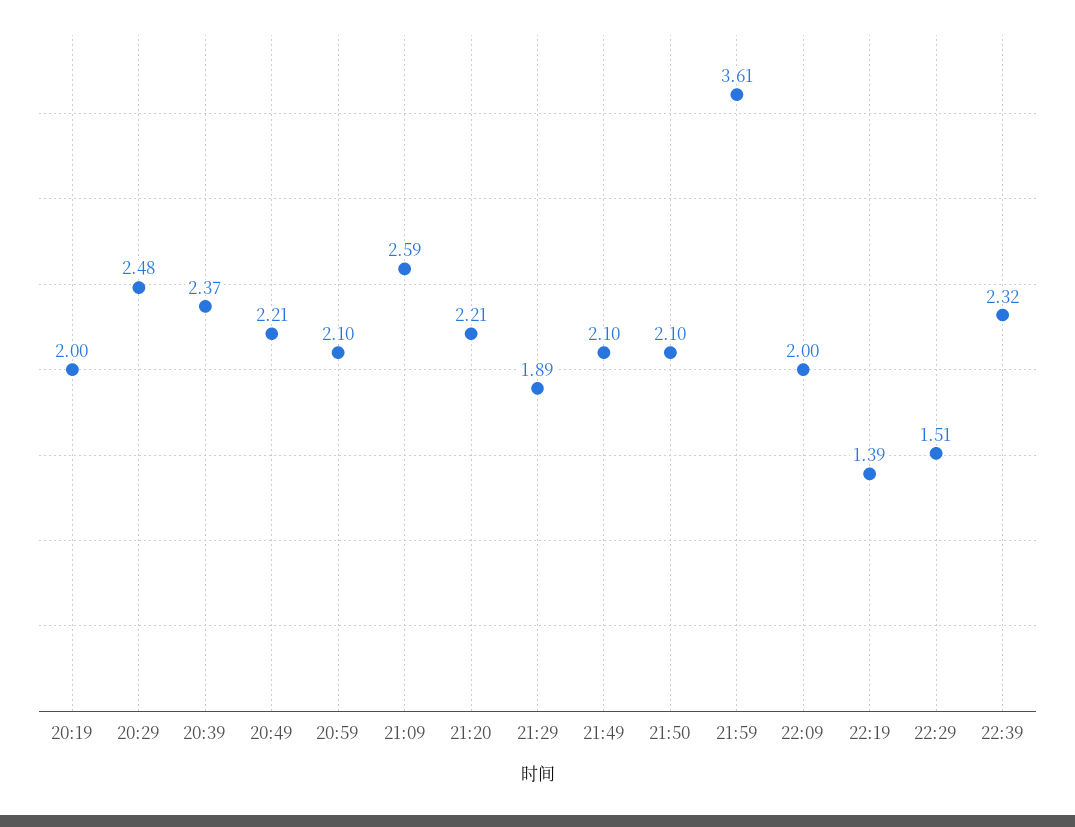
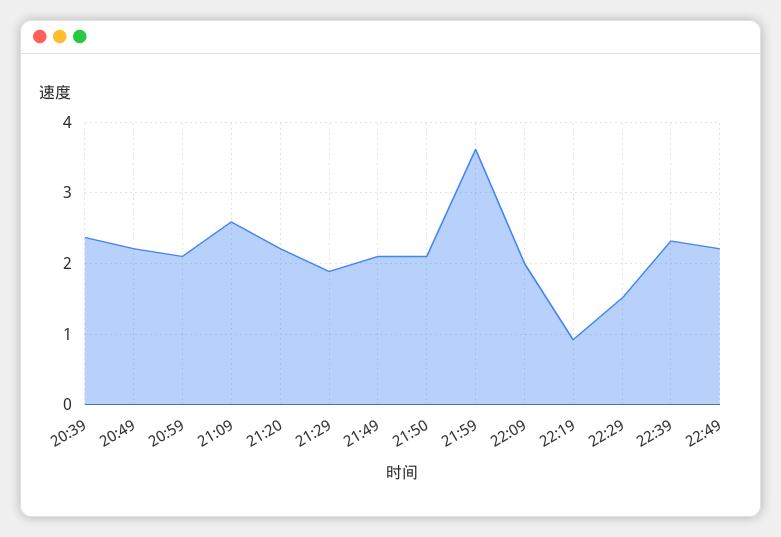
20:19: 2 -> none
20:29: 2.48 -> none
22:19: 1.39 -> 0.9
22:49: none -> 2.2

